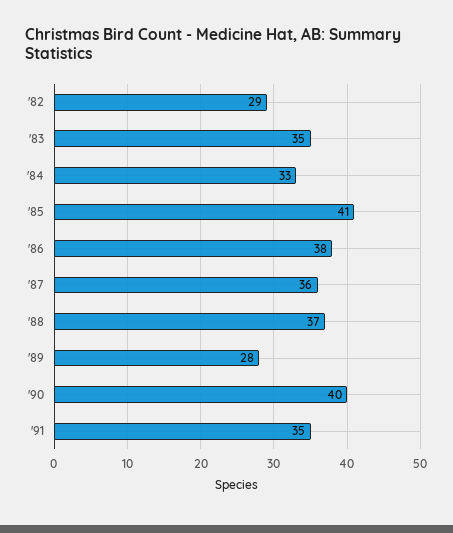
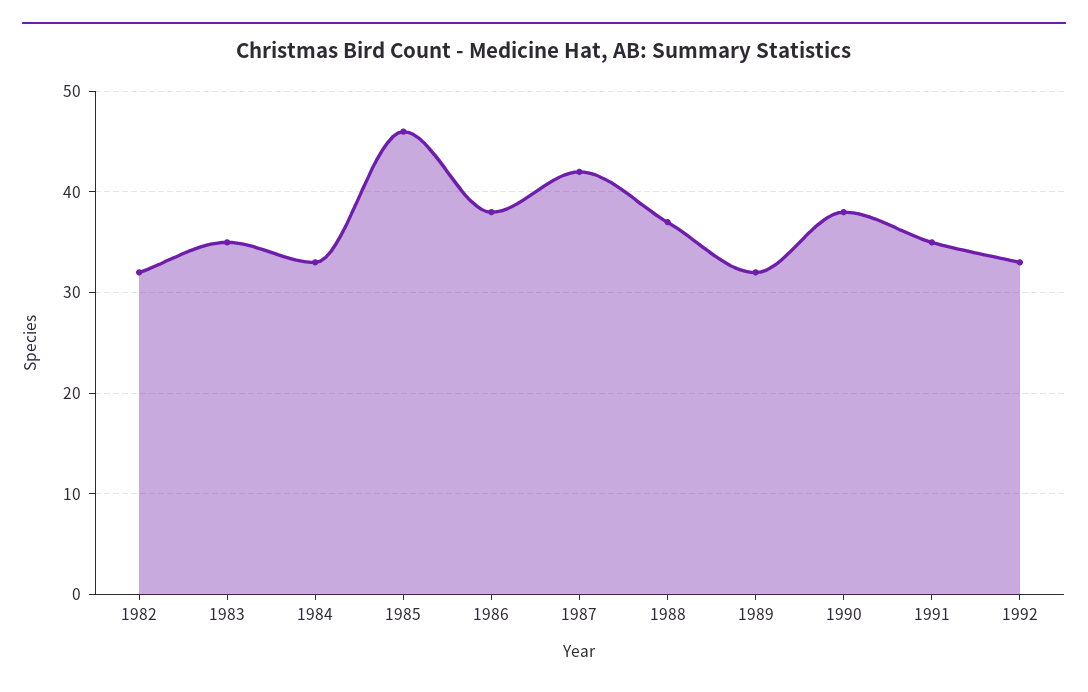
'82: 29 -> 32
'85: 41 -> 46
'87: 36 -> 42
'89: 28 -> 32
'90: 40 -> 38
1992: none -> 33

